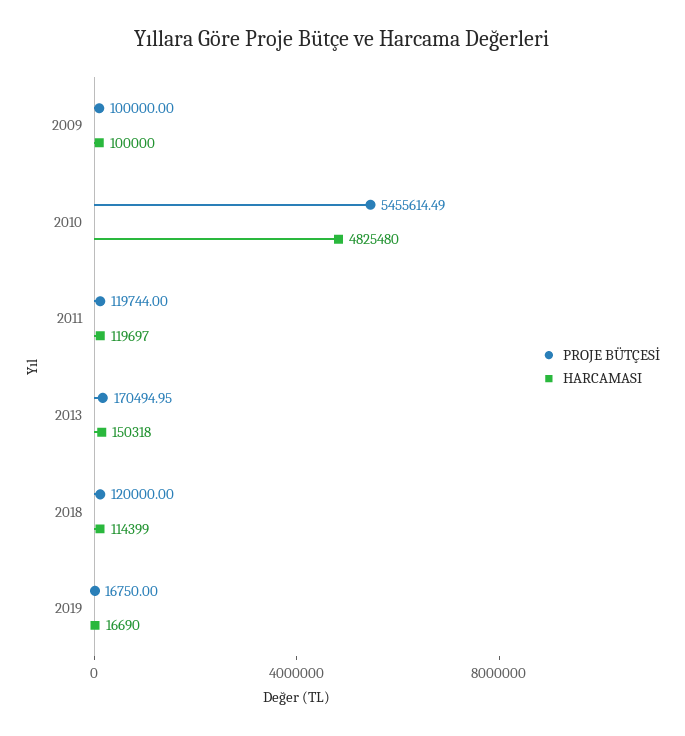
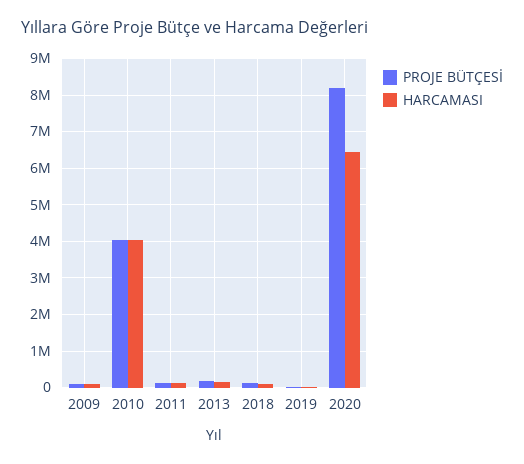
PROJE BÜTÇESİ, 2010: 5455614.49 -> 4000000
HARCAMASI, 2010: 4825480 -> 4000000
PROJE BÜTÇESİ, 2020: none -> 8200000
HARCAMASI, 2020: none -> 6400000

